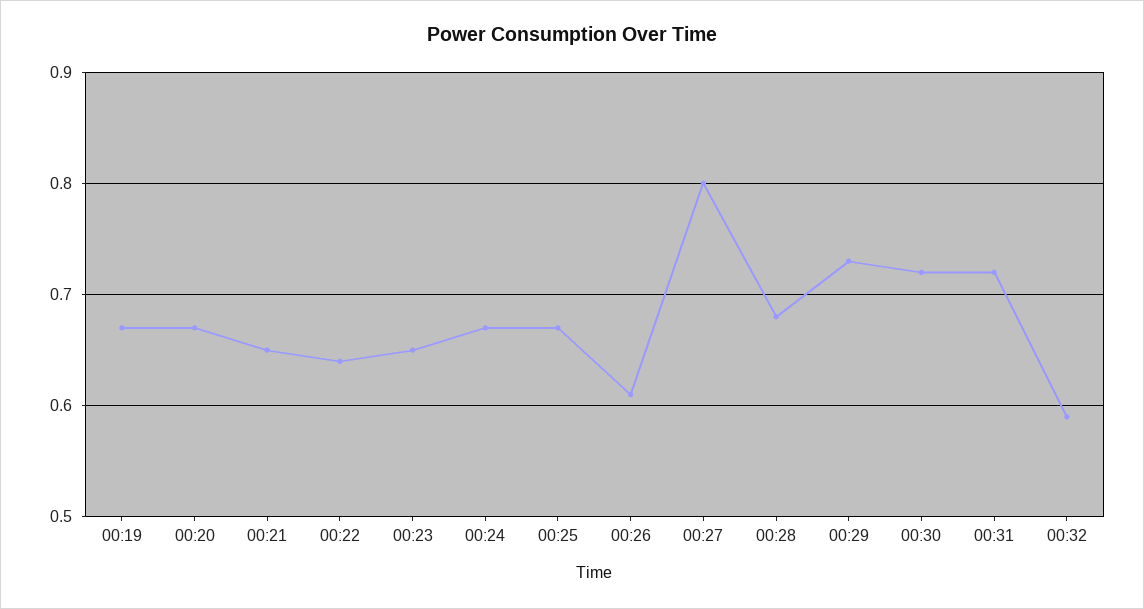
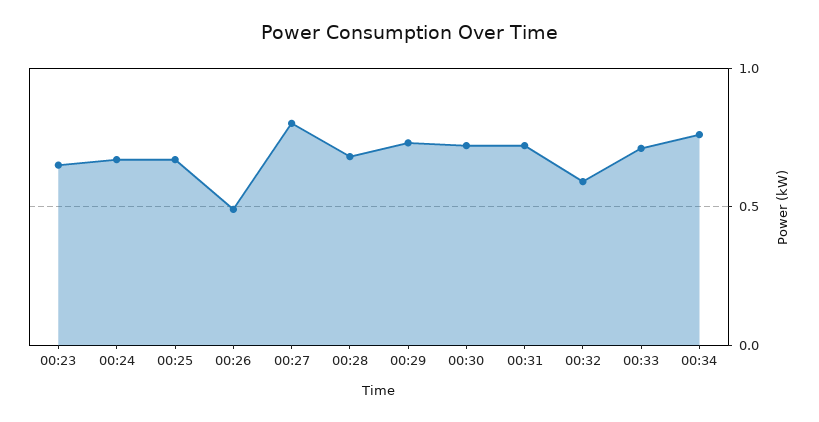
00:19: 0.67 -> none
00:20: 0.67 -> none
00:21: 0.65 -> none
00:22: 0.64 -> none
00:26: 0.61 -> 0.5
00:33: none -> 0.7
00:34: none -> 0.75

